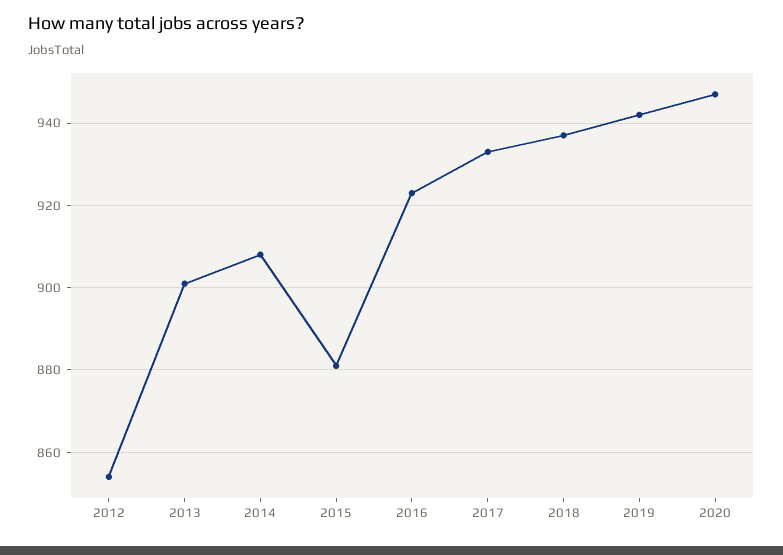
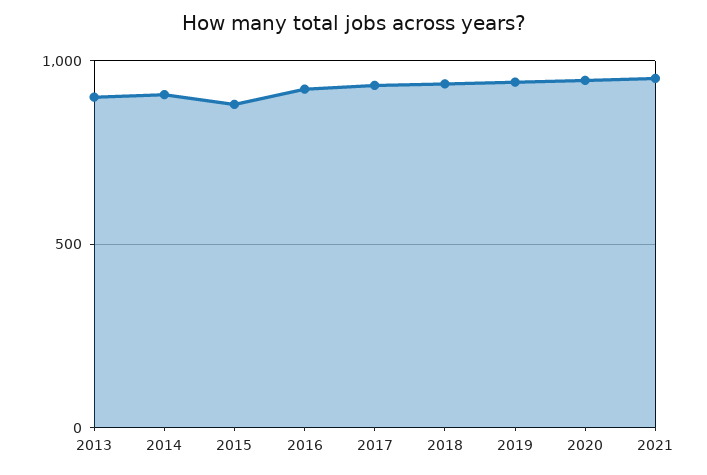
2012: 855 -> none
2021: none -> 950

